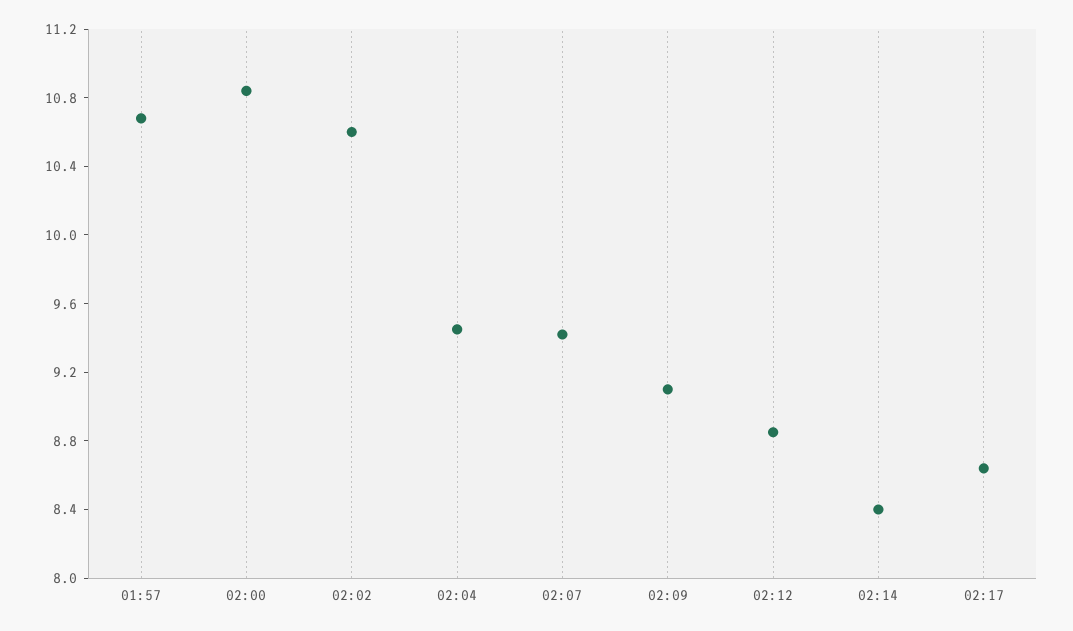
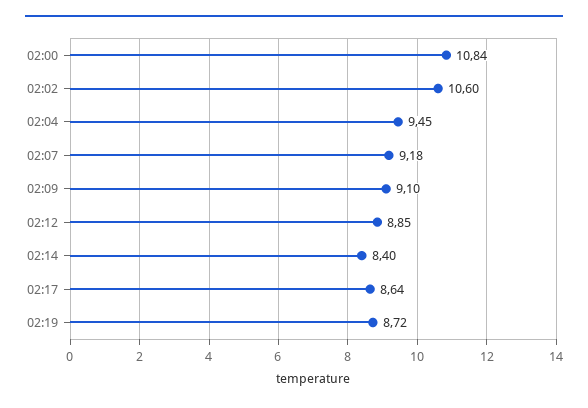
01:57: 10.7 -> none
02:07: 9.4 -> 9.18
02:19: none -> 8.72

